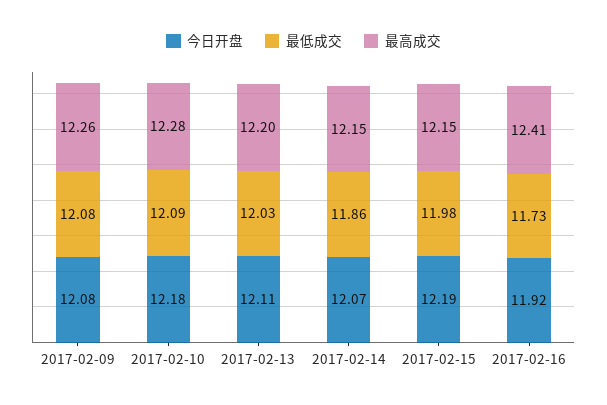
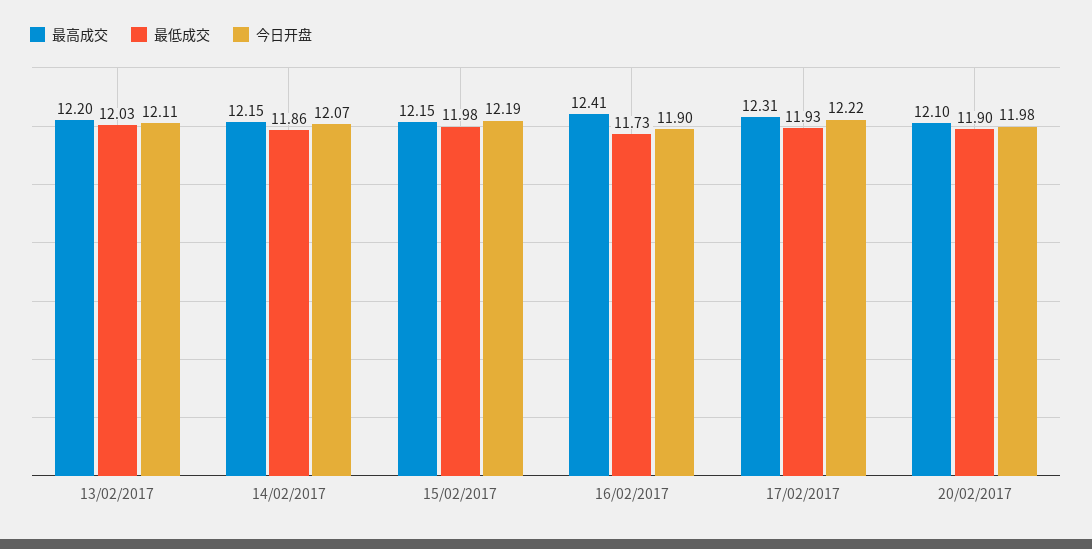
今日开盘, 2017-02-09: 12.08 -> none
最低成交, 2017-02-09: 12.08 -> none
最高成交, 2017-02-09: 12.26 -> none
今日开盘, 2017-02-10: 12.18 -> none
最低成交, 2017-02-10: 12.09 -> none
最高成交, 2017-02-10: 12.28 -> none
今日开盘, 2017-02-16: 11.92 -> 11.9
最高成交, 17/02/2017: none -> 12.31
最低成交, 17/02/2017: none -> 11.93
今日开盘, 17/02/2017: none -> 12.22
最高成交, 20/02/2017: none -> 12.1
最低成交, 20/02/2017: none -> 11.9
今日开盘, 20/02/2017: none -> 11.98

